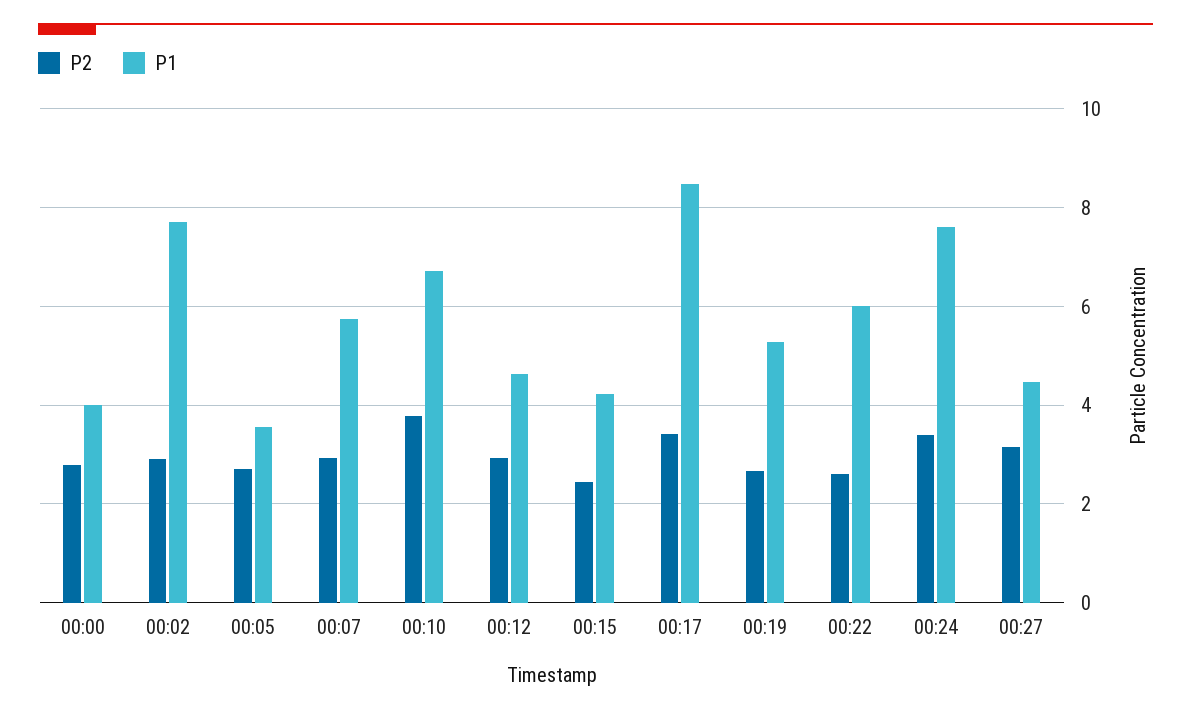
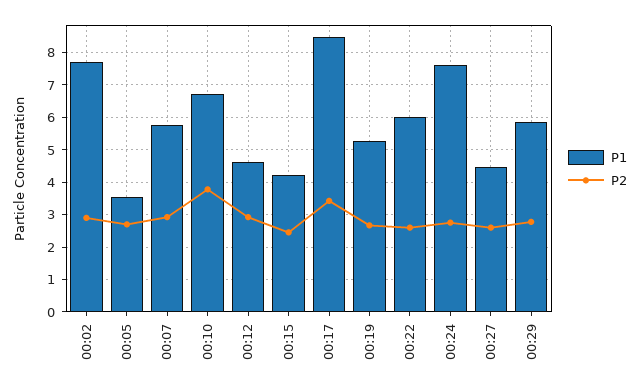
P2, 00:00: 2.8 -> none
P1, 00:00: 4 -> none
P2, 00:24: 3.4 -> 2.8
P2, 00:27: 3.2 -> 2.6
P1, 00:29: none -> 5.8
P2, 00:29: none -> 2.8

